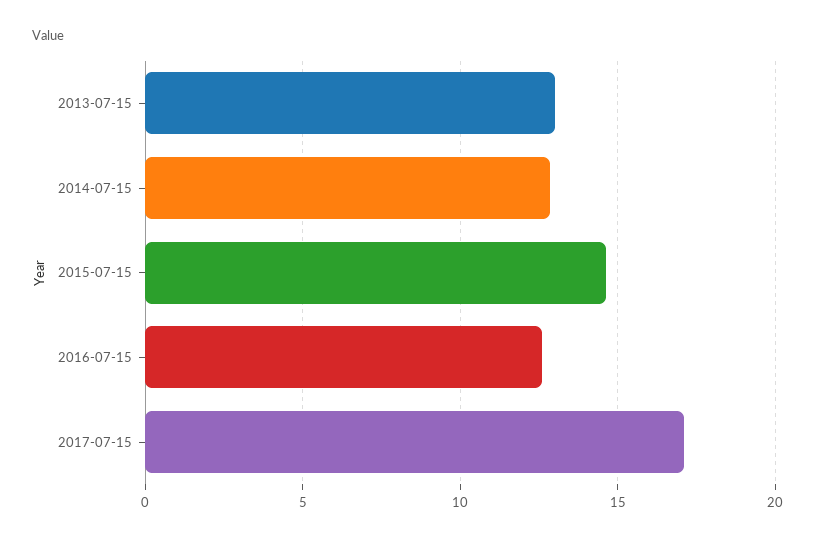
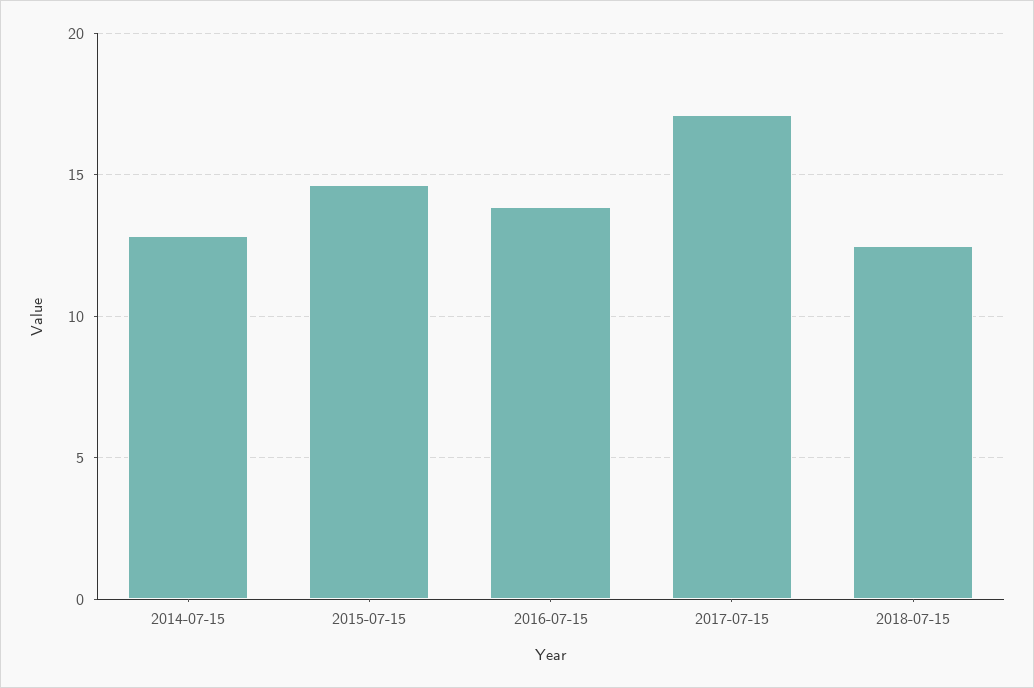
2013-07-15: 13 -> none
2016-07-15: 12.5 -> 14
2018-07-15: none -> 12.5

